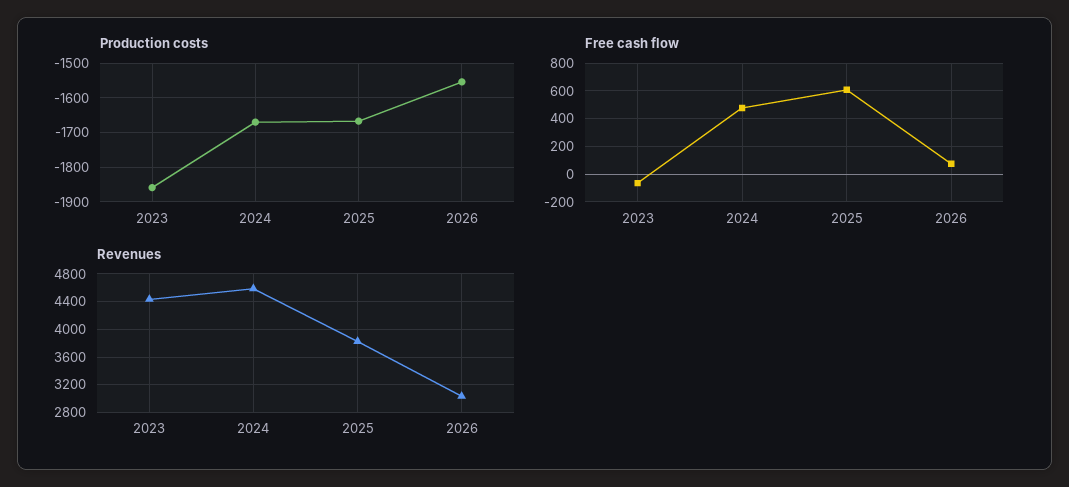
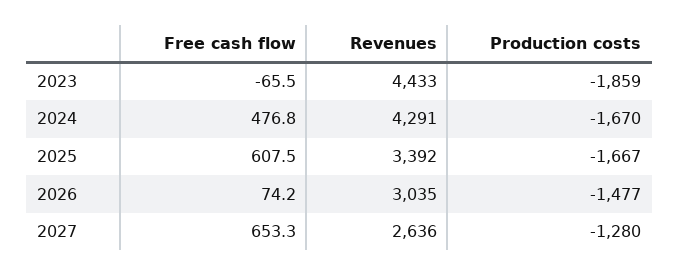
Production costs, 2026: -1560 -> -1477
Revenues, 2024: 4600 -> 4291
Revenues, 2025: 3800 -> 3392
Free cash flow, 2027: none -> 653.3
Revenues, 2027: none -> 2636
Production costs, 2027: none -> -1280

